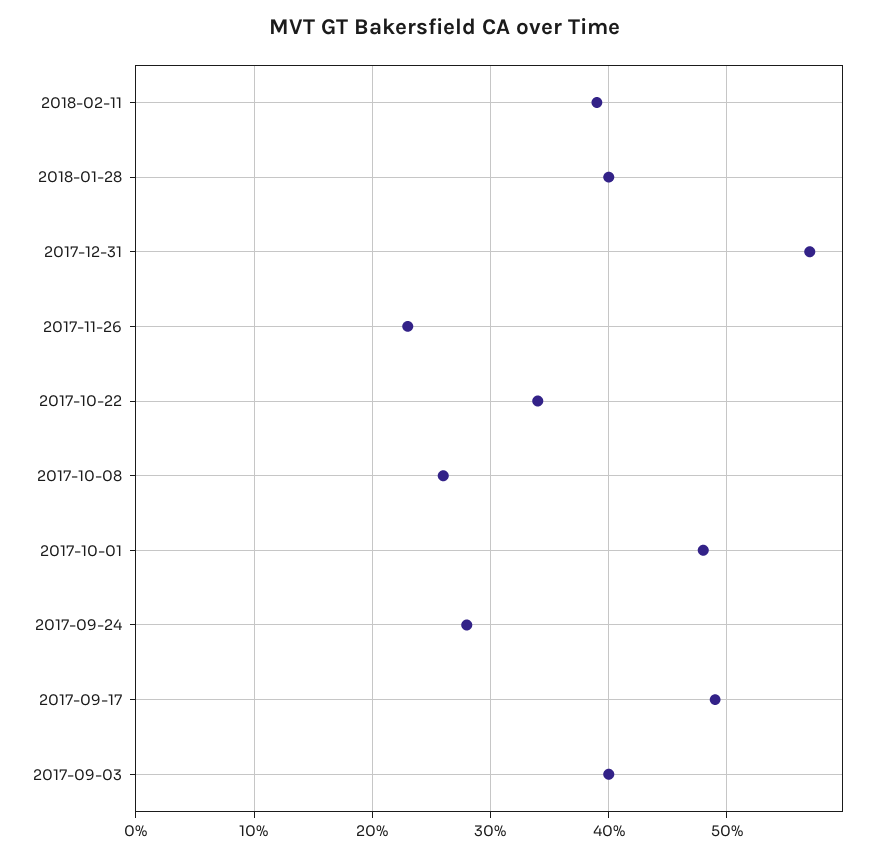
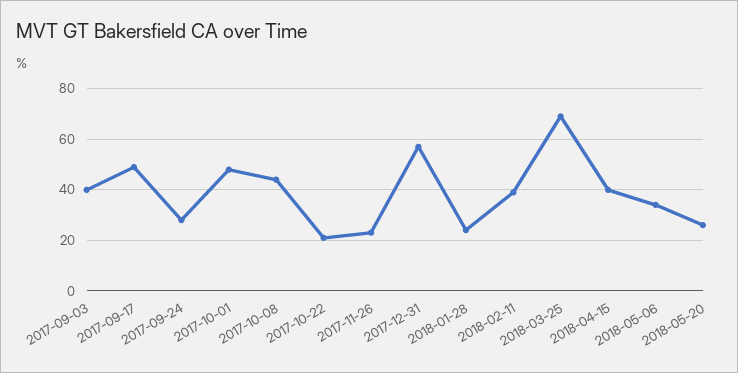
2018-01-28: 40 -> 25
2017-10-22: 34 -> 20
2017-10-08: 26 -> 45
2018-03-25: none -> 70
2018-04-15: none -> 40
2018-05-06: none -> 35
2018-05-20: none -> 25

